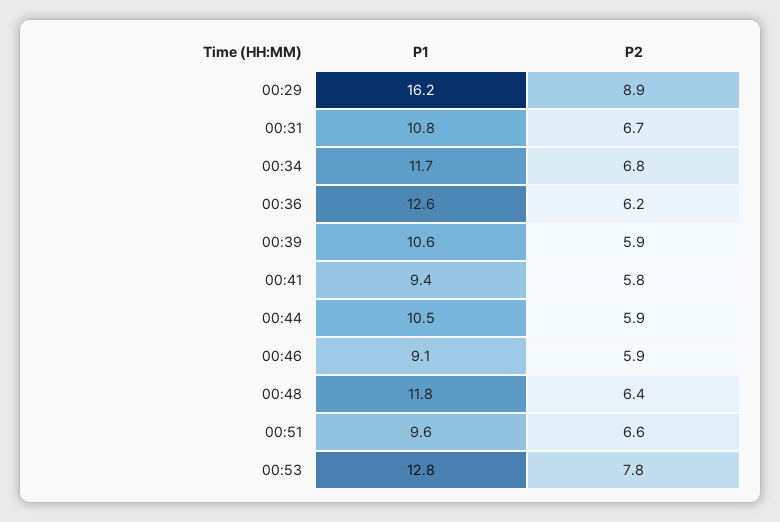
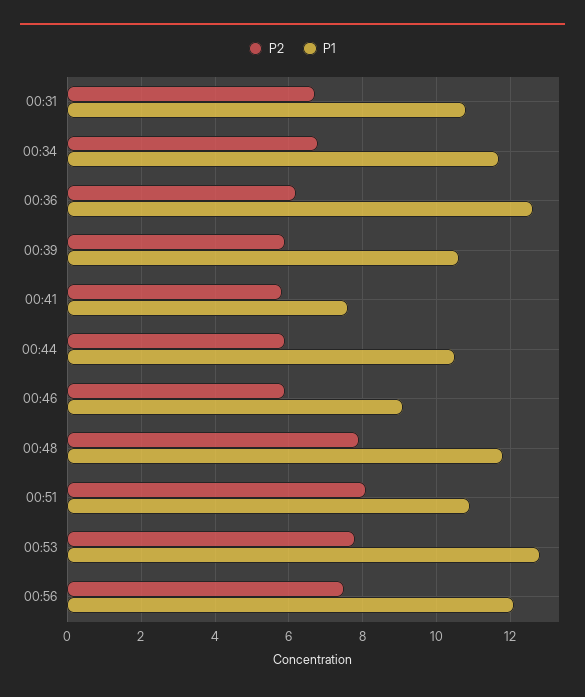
P1, 00:29: 16.2 -> none
P2, 00:29: 8.9 -> none
P1, 00:41: 9.4 -> 7.5
P2, 00:48: 6.4 -> 8
P1, 00:51: 9.6 -> 11
P2, 00:51: 6.6 -> 8
P2, 00:56: none -> 7.5
P1, 00:56: none -> 12

